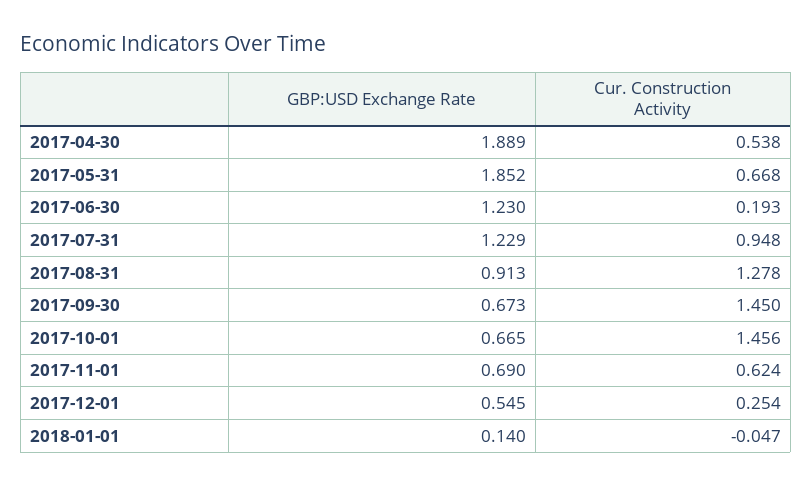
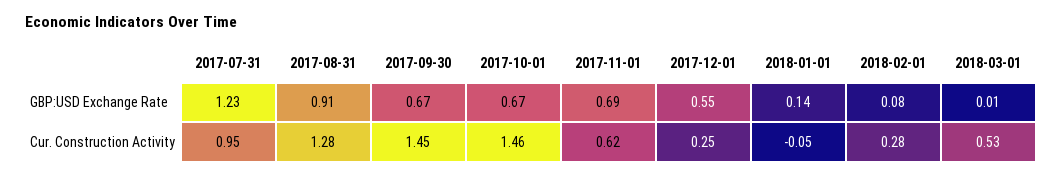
GBP:USD Exchange Rate, 2017-04-30: 1.889 -> none
Cur. Construction Activity, 2017-04-30: 0.538 -> none
GBP:USD Exchange Rate, 2017-05-31: 1.852 -> none
Cur. Construction Activity, 2017-05-31: 0.668 -> none
GBP:USD Exchange Rate, 2017-06-30: 1.23 -> none
Cur. Construction Activity, 2017-06-30: 0.193 -> none
GBP:USD Exchange Rate, 2018-02-01: none -> 0.08
GBP:USD Exchange Rate, 2018-03-01: none -> 0.01
Cur. Construction Activity, 2018-02-01: none -> 0.28
Cur. Construction Activity, 2018-03-01: none -> 0.53

